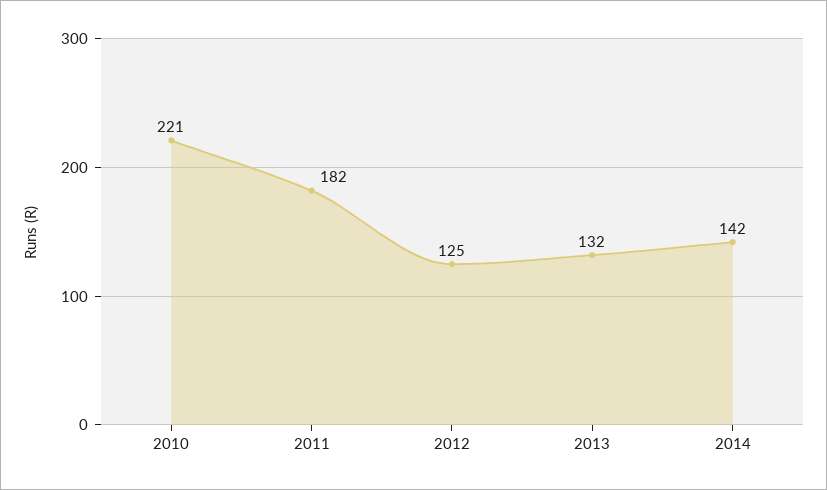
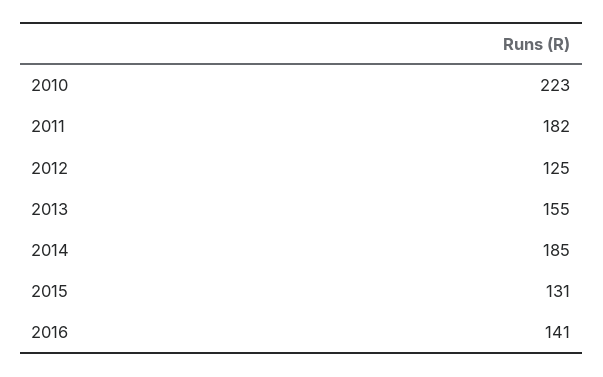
2010: 221 -> 223
2013: 132 -> 155
2014: 142 -> 185
2015: none -> 131
2016: none -> 141

